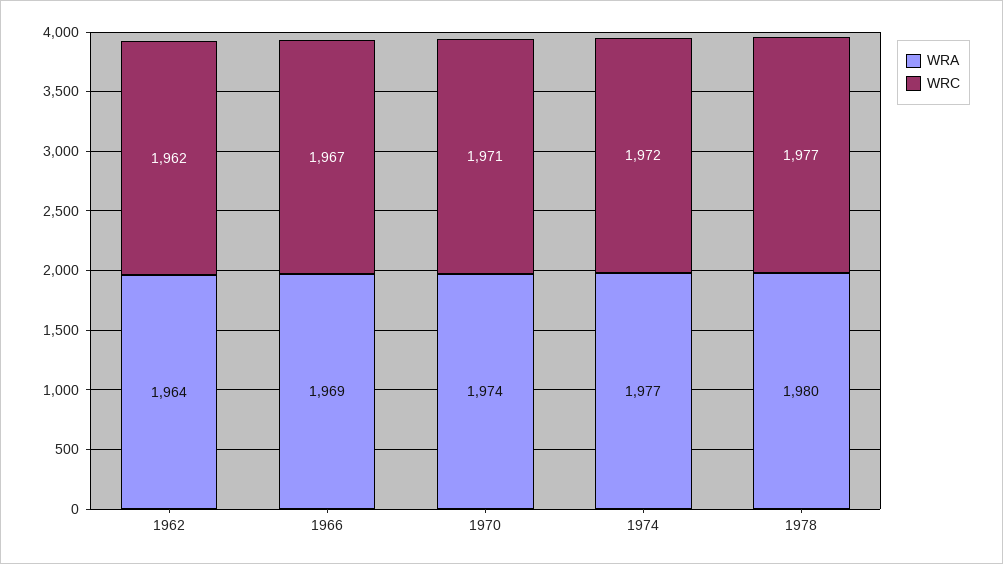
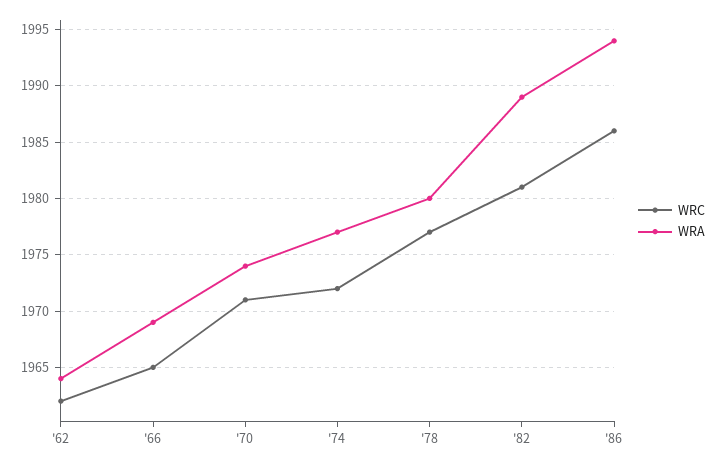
WRC, 1966: 1967 -> 1965
WRC, '82: none -> 1981
WRA, '82: none -> 1989
WRC, '86: none -> 1986
WRA, '86: none -> 1994

